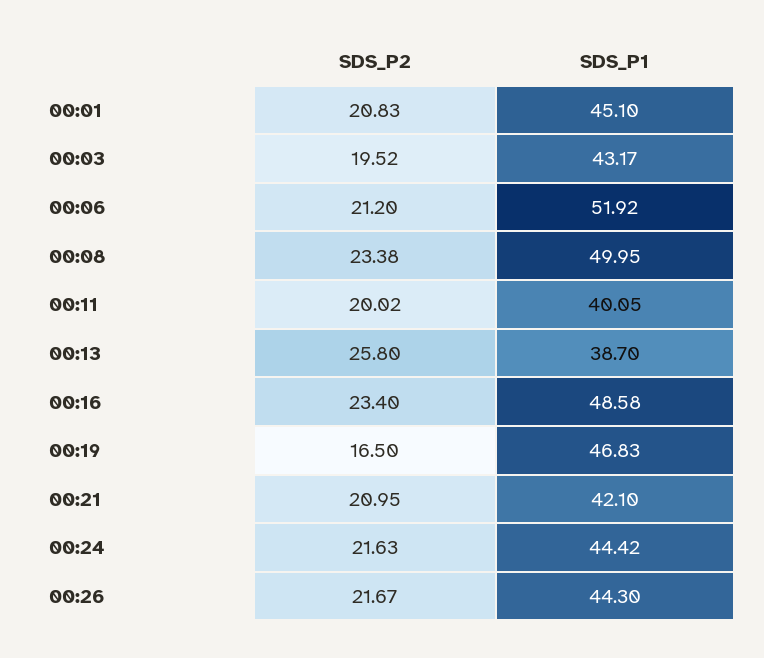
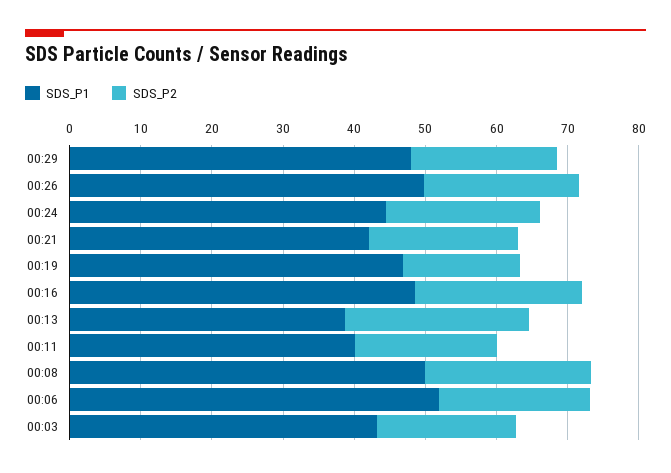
SDS_P2, 00:01: 20.83 -> none
SDS_P1, 00:01: 45.1 -> none
SDS_P1, 00:26: 44.3 -> 50
SDS_P1, 00:29: none -> 48
SDS_P2, 00:29: none -> 20

